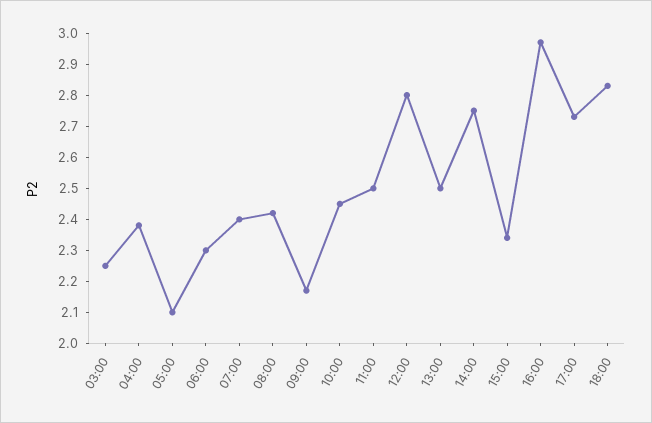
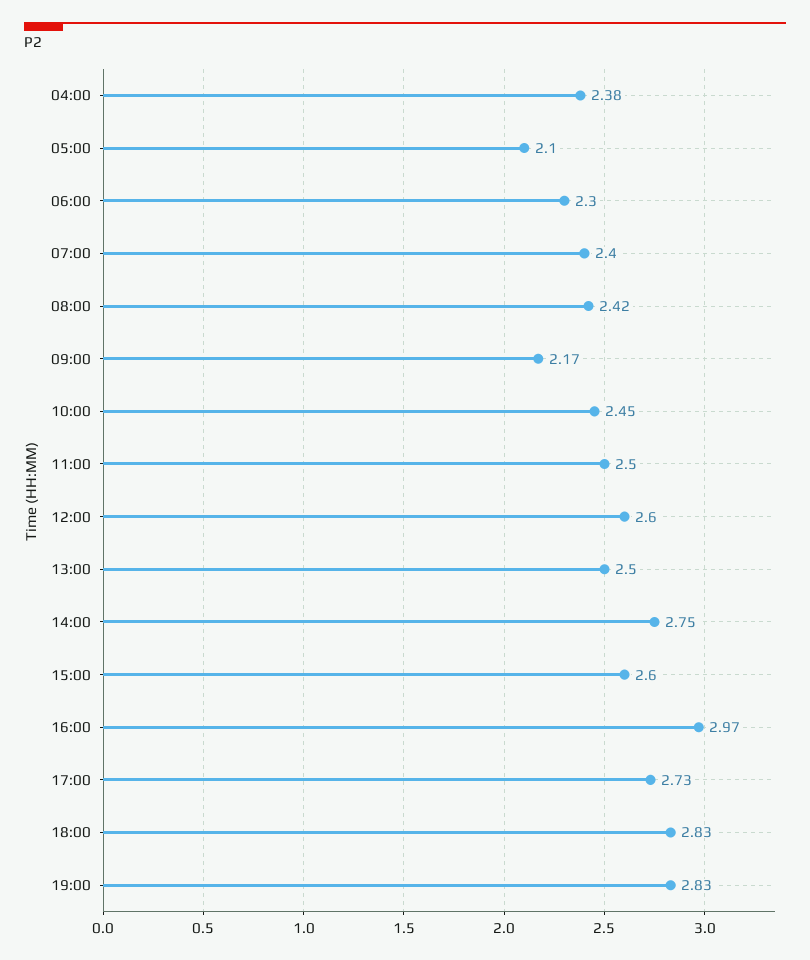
03:00: 2.25 -> none
12:00: 2.8 -> 2.6
15:00: 2.35 -> 2.6
19:00: none -> 2.83

